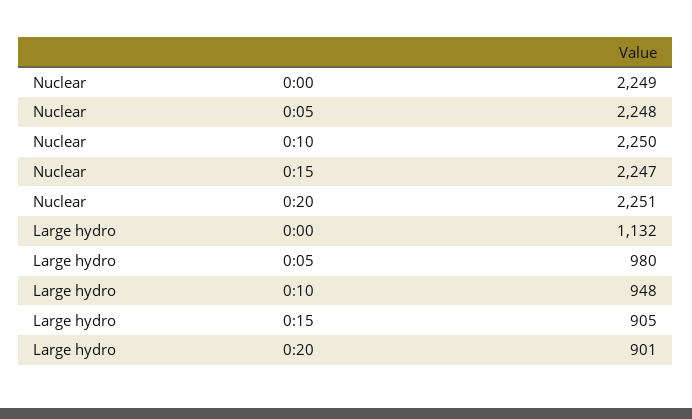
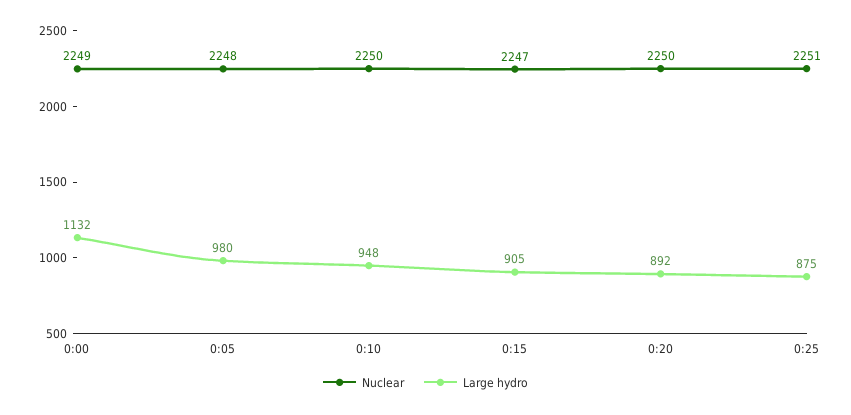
Nuclear, 0:20: 2251 -> 2250
Large hydro, 0:20: 901 -> 892
Nuclear, 0:25: none -> 2251
Large hydro, 0:25: none -> 875

